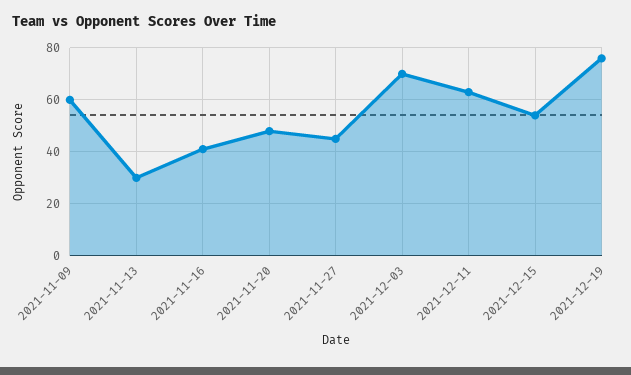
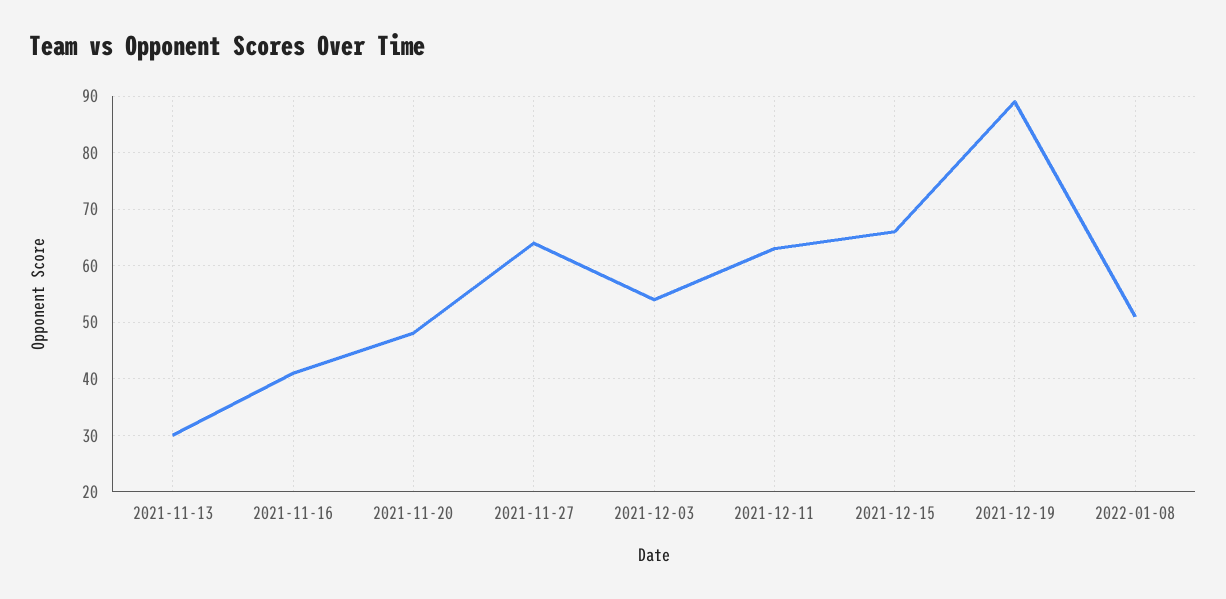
2021-11-09: 60 -> none
2021-11-27: 45 -> 65
2021-12-03: 70 -> 55
2021-12-15: 55 -> 65
2021-12-19: 75 -> 90
2022-01-08: none -> 50

